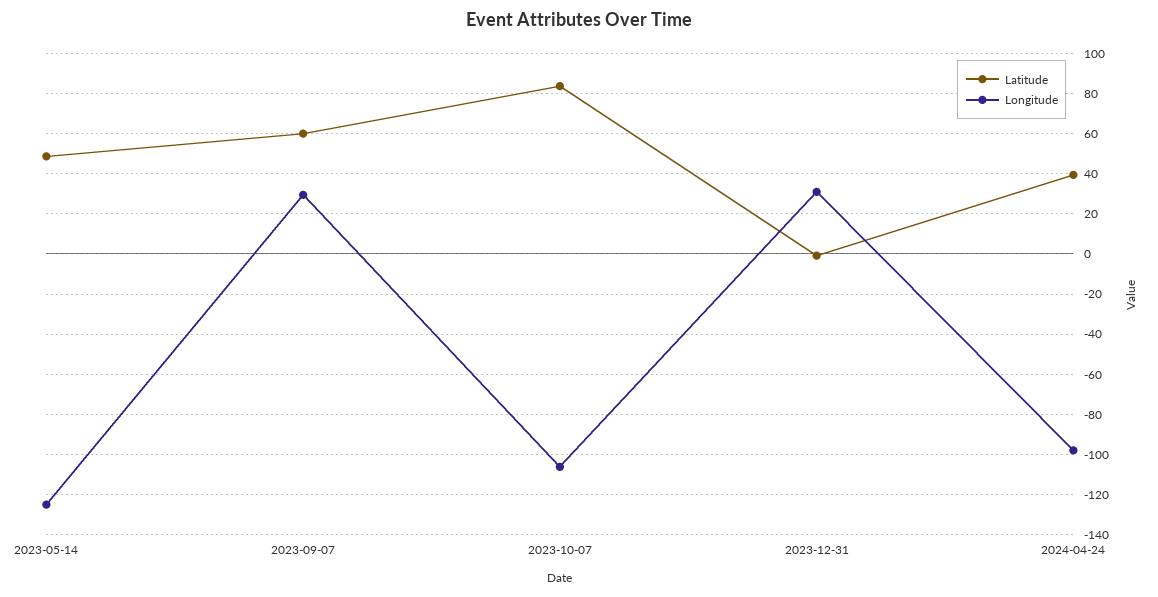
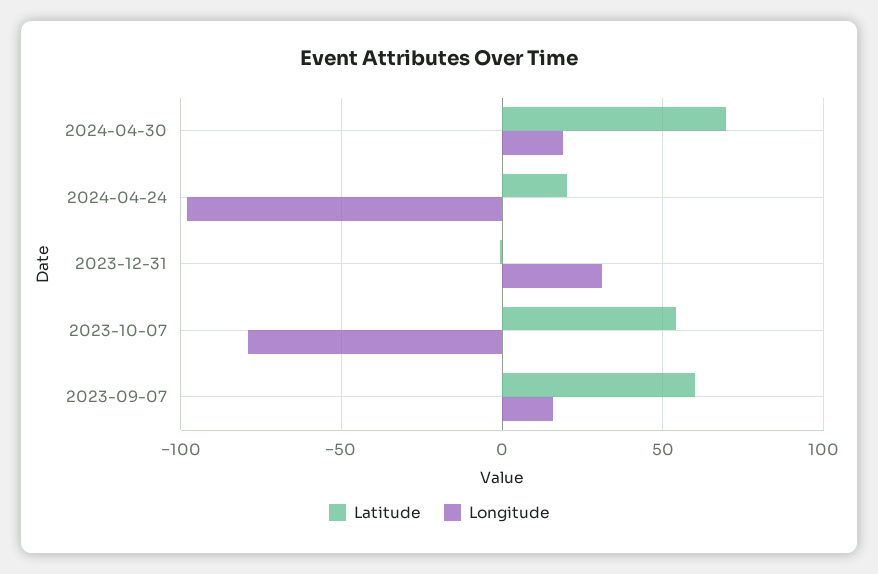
Latitude, 2023-05-14: 50 -> none
Longitude, 2023-05-14: -125 -> none
Longitude, 2023-09-07: 30 -> 15
Latitude, 2023-10-07: 85 -> 55
Longitude, 2023-10-07: -105 -> -80
Latitude, 2024-04-24: 40 -> 20
Latitude, 2024-04-30: none -> 70
Longitude, 2024-04-30: none -> 20

